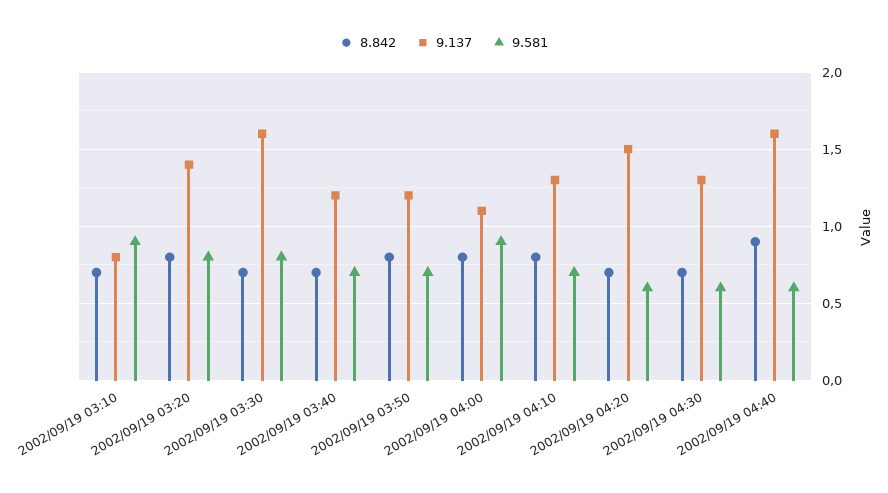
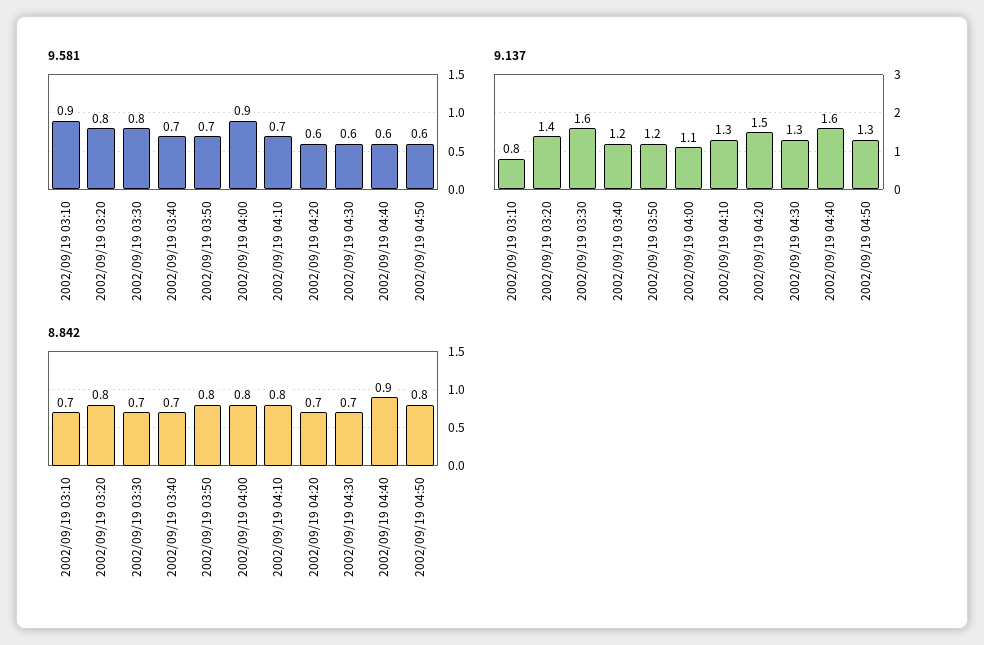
9.581, 2002/09/19 04:50: none -> 0.6
9.137, 2002/09/19 04:50: none -> 1.3
8.842, 2002/09/19 04:50: none -> 0.8

